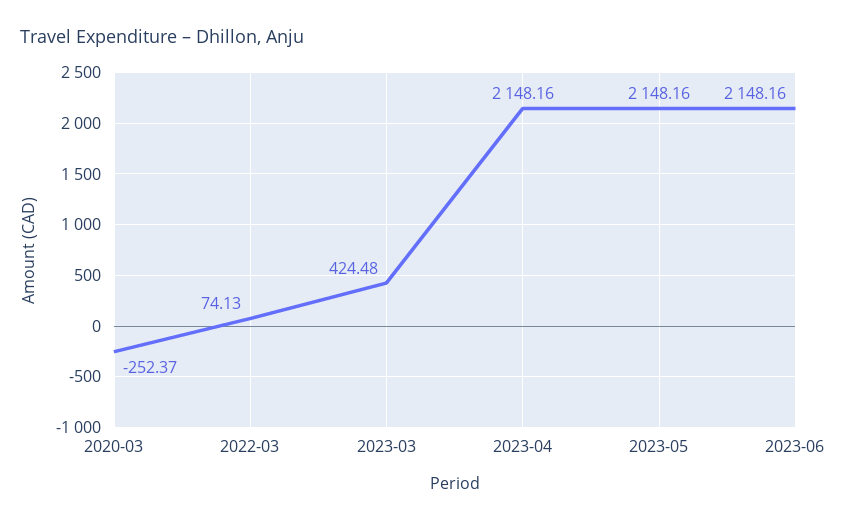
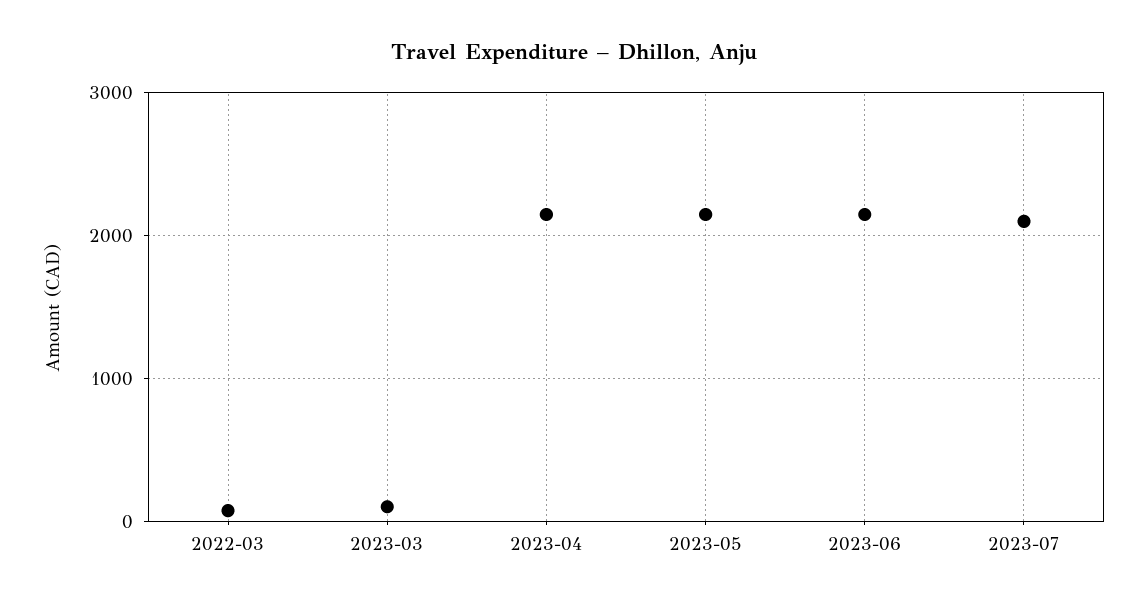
2020-03: -252.37 -> none
2023-03: 424.48 -> 100
2023-07: none -> 2100

